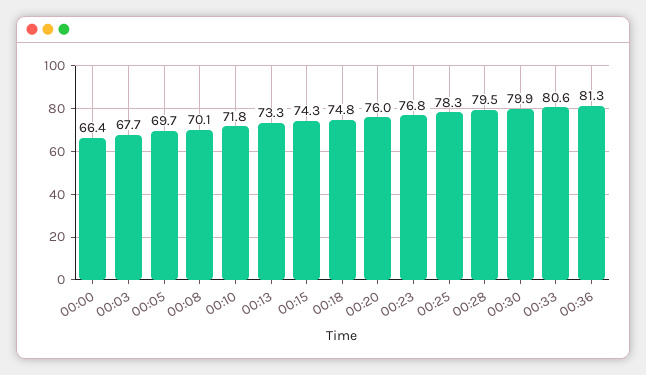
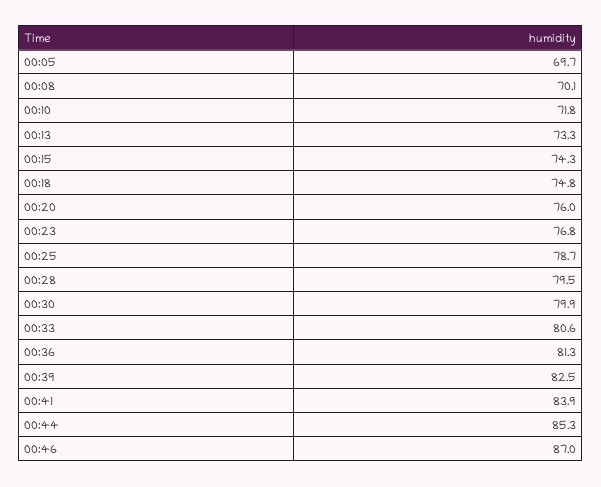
00:00: 66.4 -> none
00:03: 67.7 -> none
00:25: 78.3 -> 78.7
00:39: none -> 82.5
00:41: none -> 83.9
00:44: none -> 85.3
00:46: none -> 87

